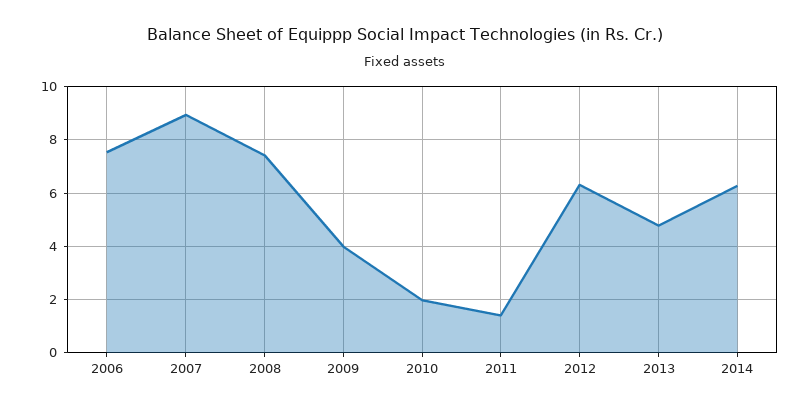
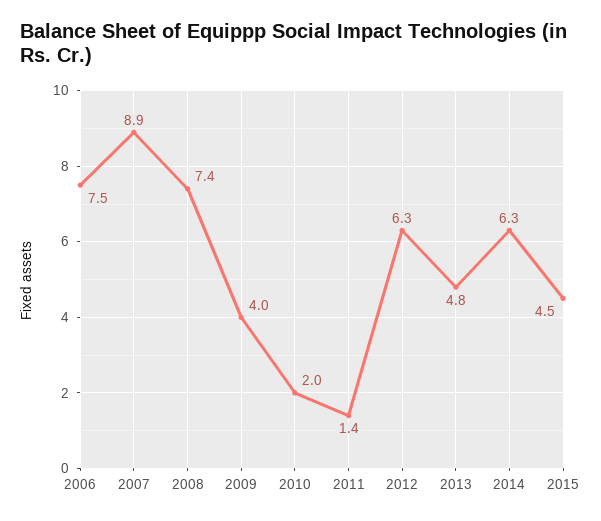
2015: none -> 4.5

